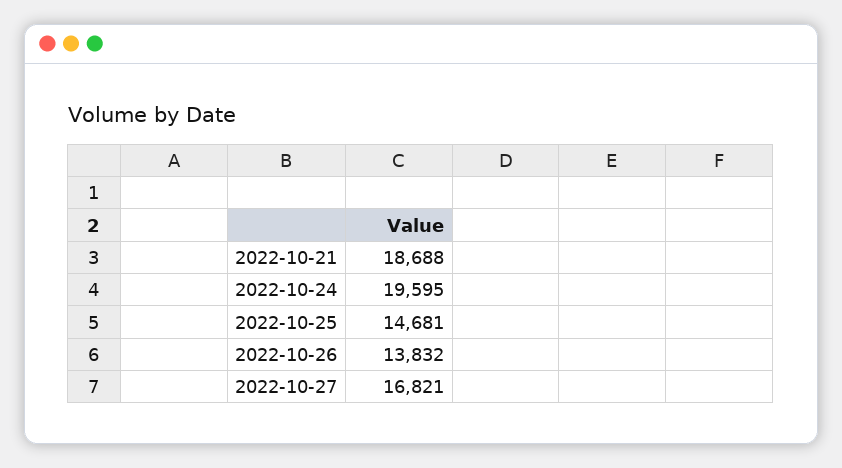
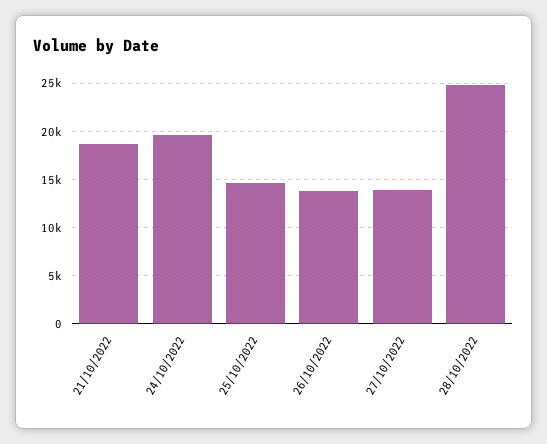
2022-10-27: 16821 -> 14000
28/10/2022: none -> 25000

